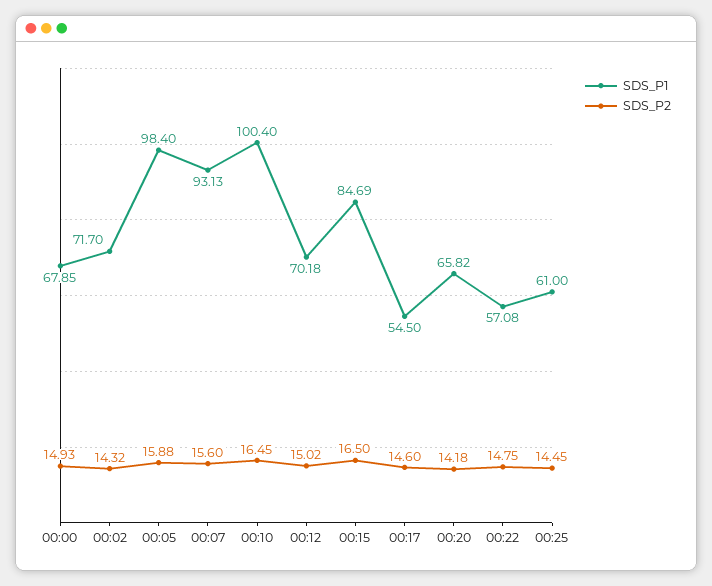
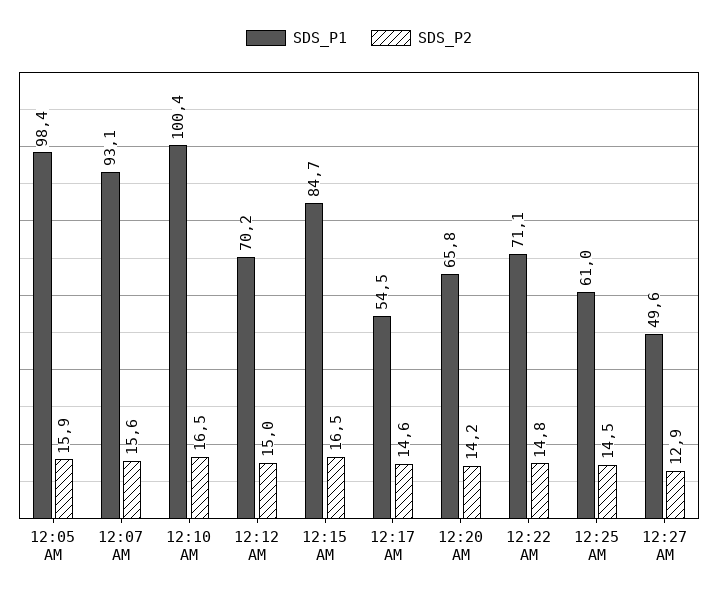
SDS_P1, 00:00: 67.85 -> none
SDS_P2, 00:00: 14.93 -> none
SDS_P1, 00:02: 71.7 -> none
SDS_P2, 00:02: 14.32 -> none
SDS_P1, 00:22: 57.08 -> 71.1
SDS_P1, 12:27 AM: none -> 49.6
SDS_P2, 12:27 AM: none -> 12.9

